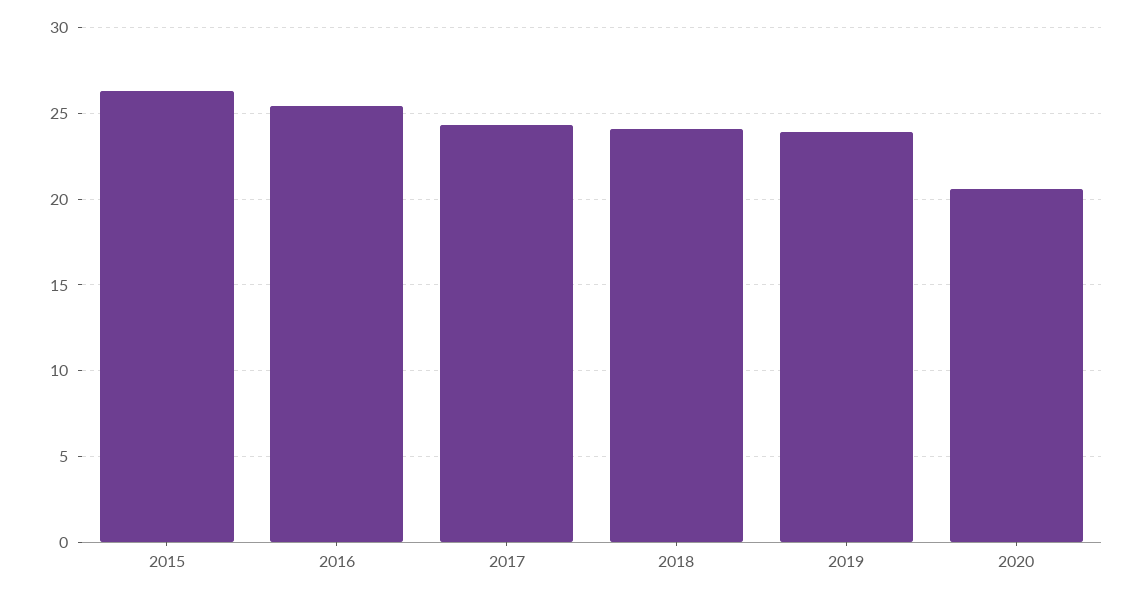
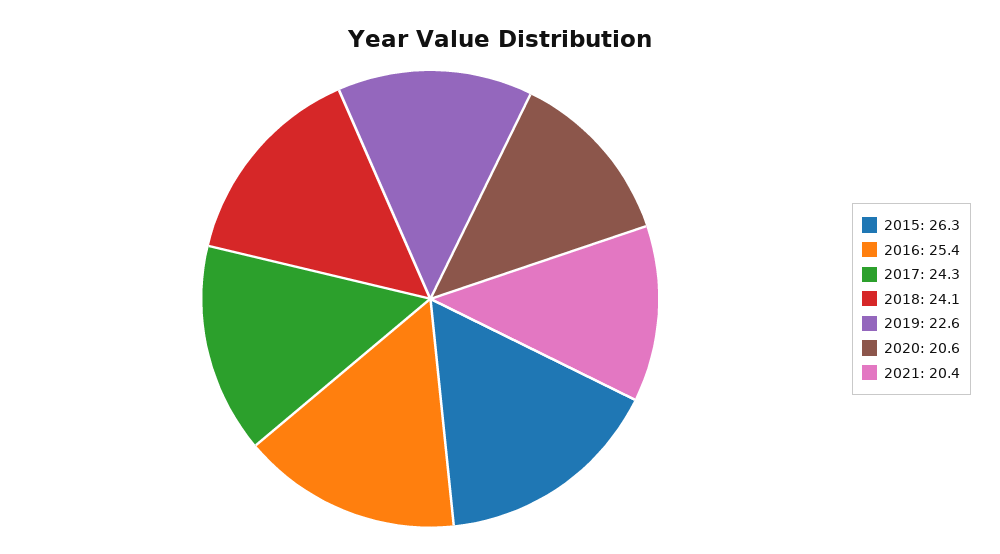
2019: 24 -> 22.6
2021: none -> 20.4

